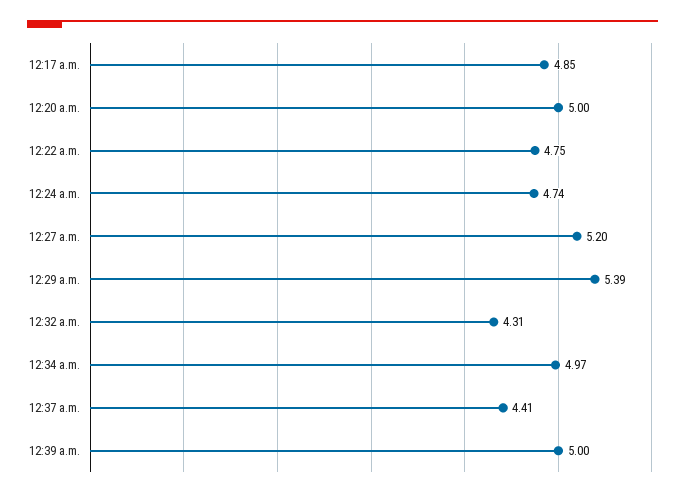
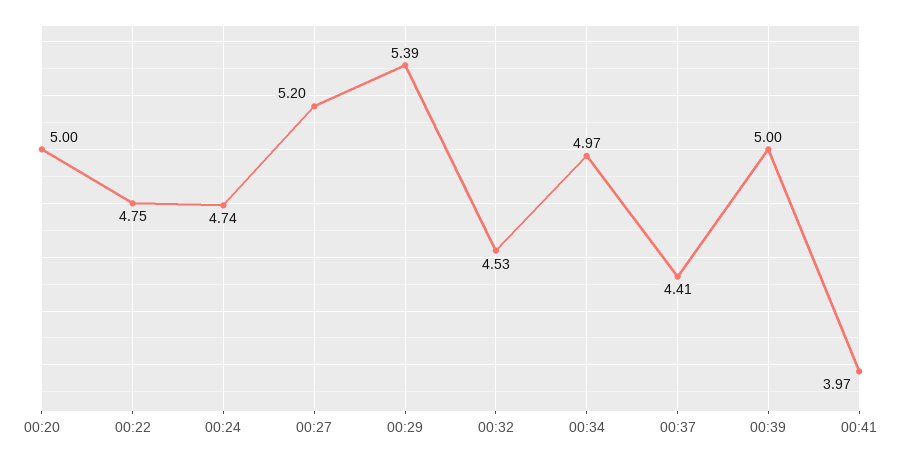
12:17 a.m.: 4.85 -> none
12:32 a.m.: 4.31 -> 4.53
00:41: none -> 3.97

